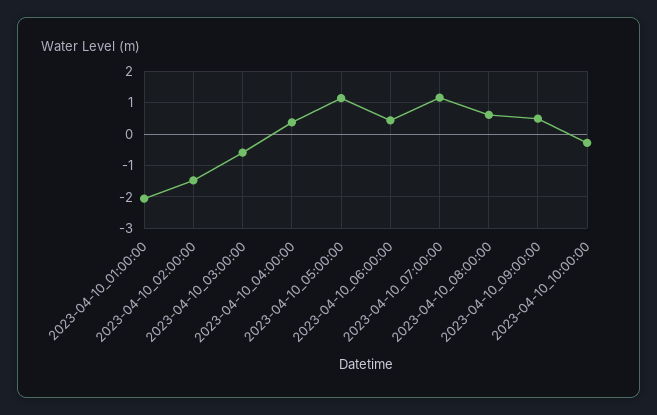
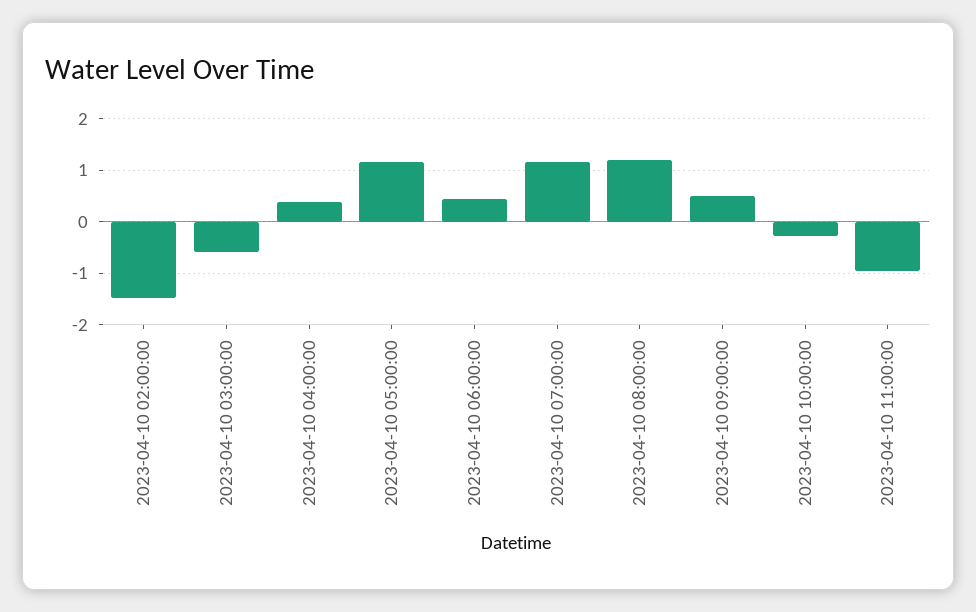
2023-04-10_01:00:00: -2 -> none
2023-04-10_08:00:00: 0.6 -> 1.2
2023-04-10 11:00:00: none -> -1

